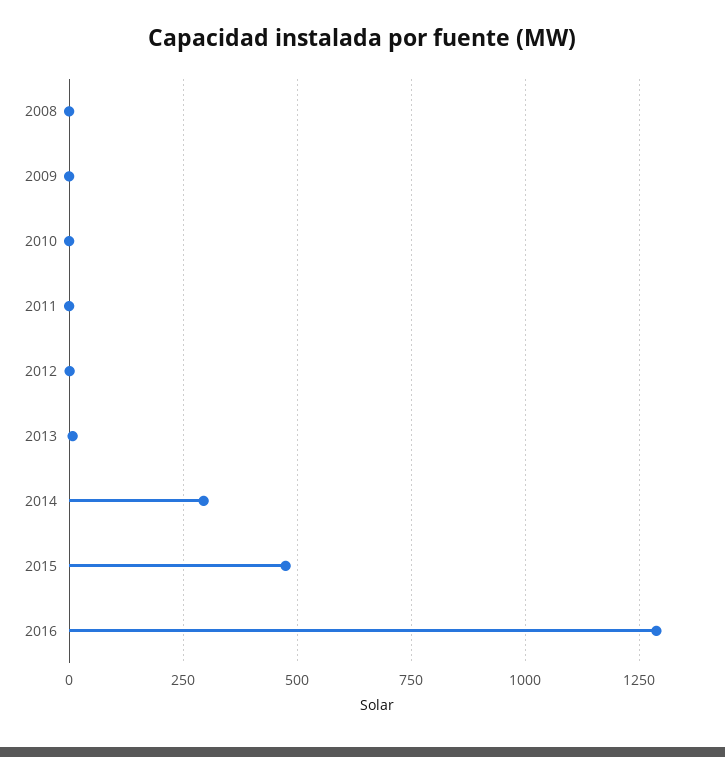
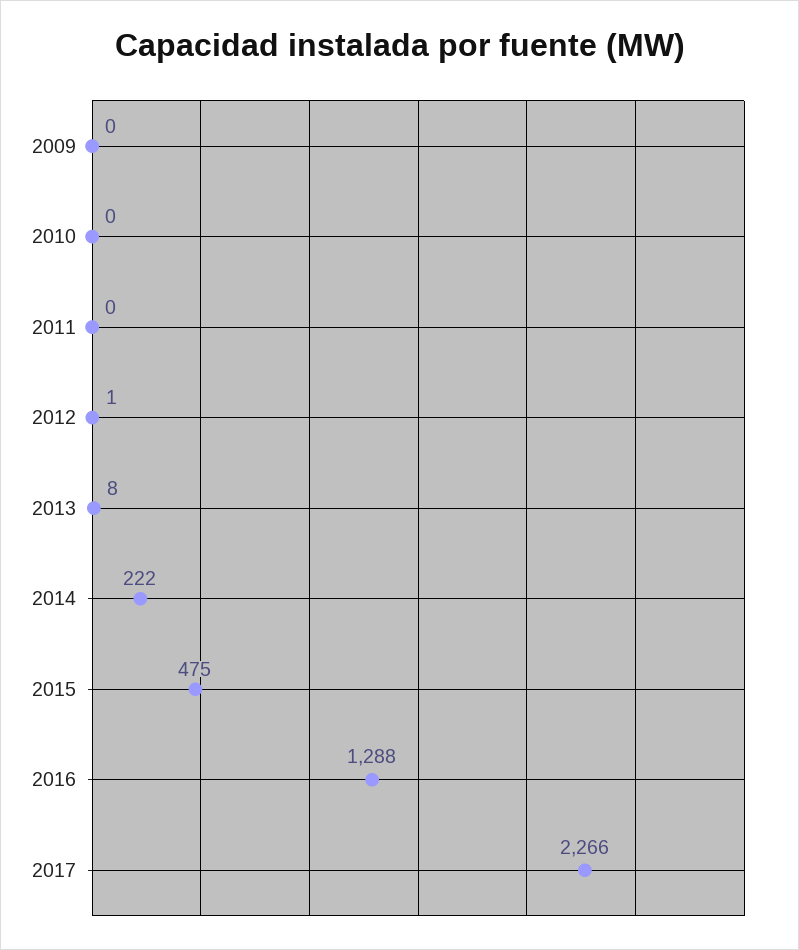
2008: 0 -> none
2014: 300 -> 222
2017: none -> 2266

